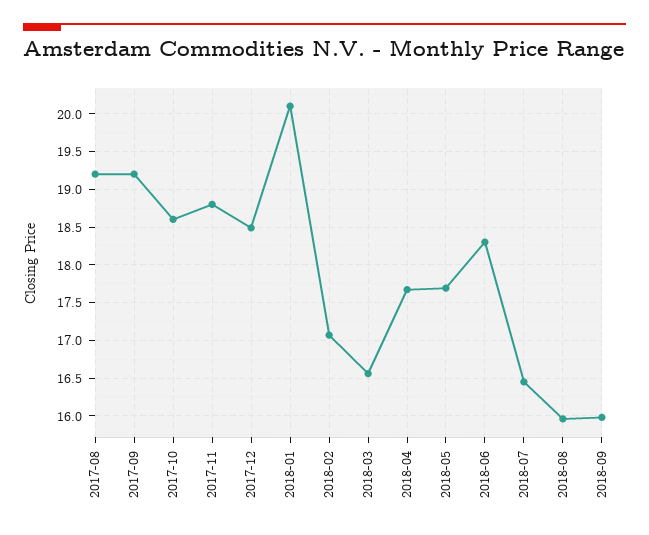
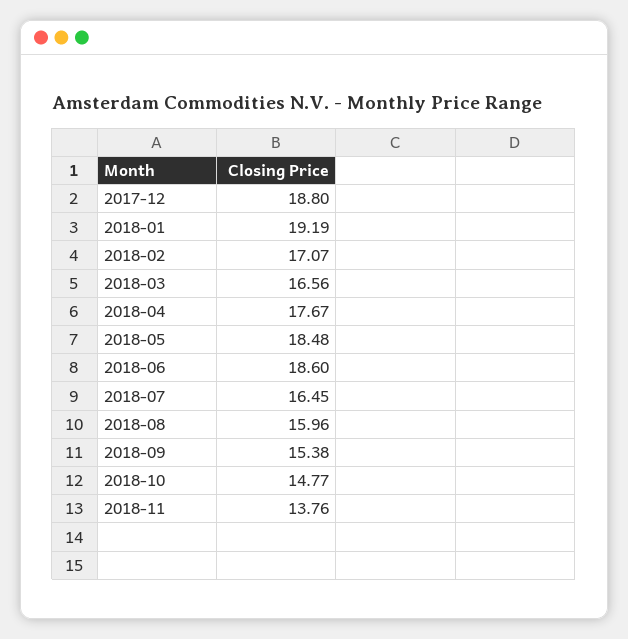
2017-08: 19.2 -> none
2017-09: 19.2 -> none
2017-10: 18.6 -> none
2017-11: 18.8 -> none
2017-12: 18.5 -> 18.8
2018-01: 20.1 -> 19.19
2018-05: 17.7 -> 18.48
2018-06: 18.3 -> 18.6
2018-09: 16 -> 15.38
2018-10: none -> 14.77
2018-11: none -> 13.76

